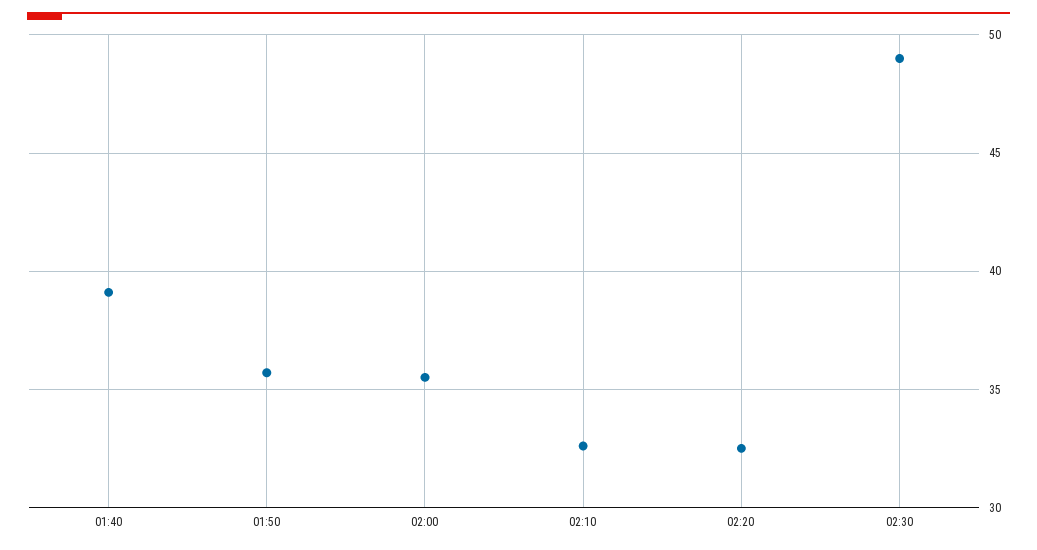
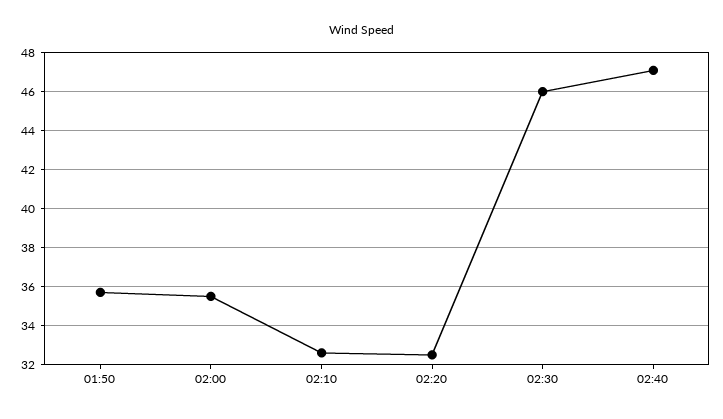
01:40: 39 -> none
02:30: 49 -> 46
02:40: none -> 47

